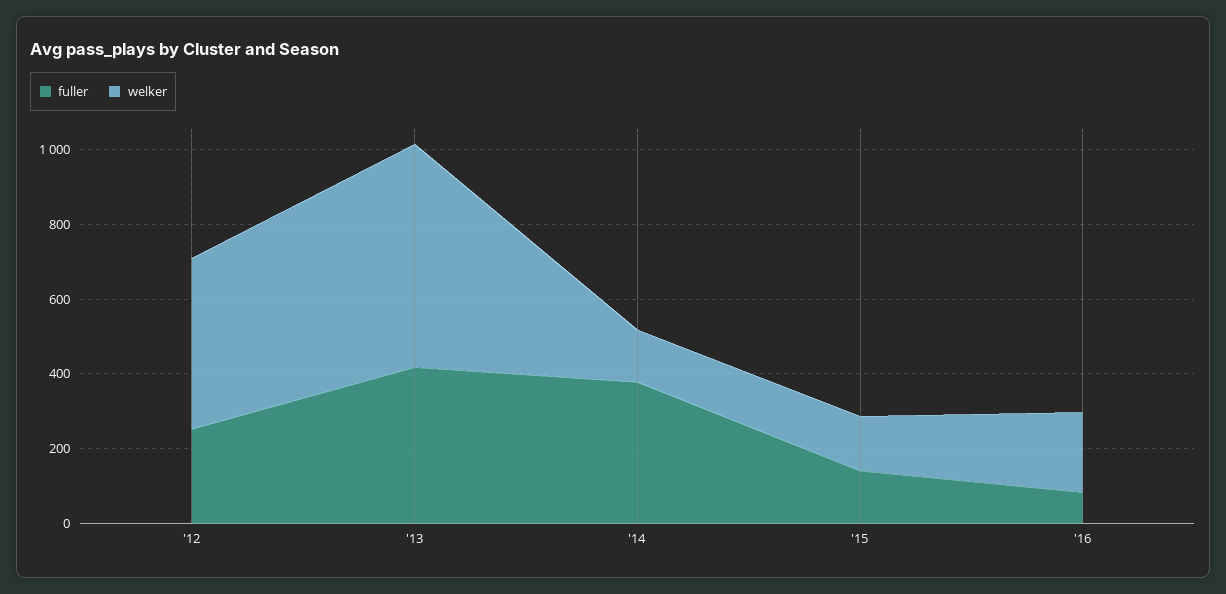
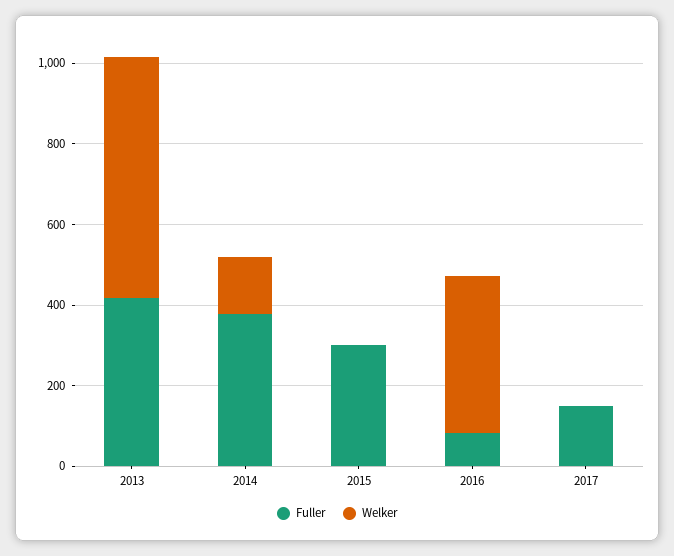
fuller, '12: 250 -> none
welker, '12: 450 -> none
fuller, '15: 150 -> 300
welker, '15: 150 -> 0
welker, '16: 200 -> 400
fuller, 2017: none -> 150
welker, 2017: none -> 0

